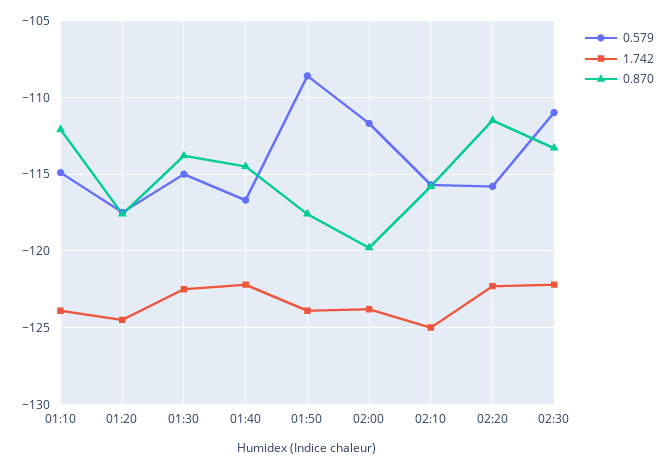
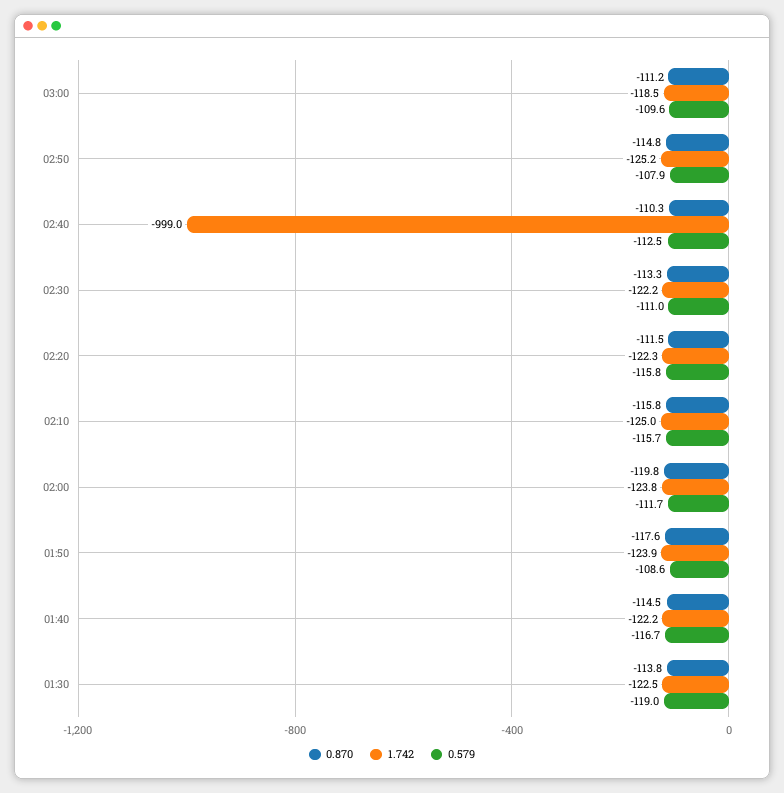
0.579, 01:10: -115 -> none
1.742, 01:10: -124 -> none
0.870, 01:10: -112 -> none
0.579, 01:20: -117.5 -> none
1.742, 01:20: -124.5 -> none
0.870, 01:20: -117.5 -> none
0.579, 01:30: -115 -> -119
0.870, 03:00: none -> -111.2
1.742, 03:00: none -> -118.5
0.579, 03:00: none -> -109.6
0.870, 02:50: none -> -114.8
1.742, 02:50: none -> -125.2
0.579, 02:50: none -> -107.9
0.870, 02:40: none -> -110.3
1.742, 02:40: none -> -999
0.579, 02:40: none -> -112.5

